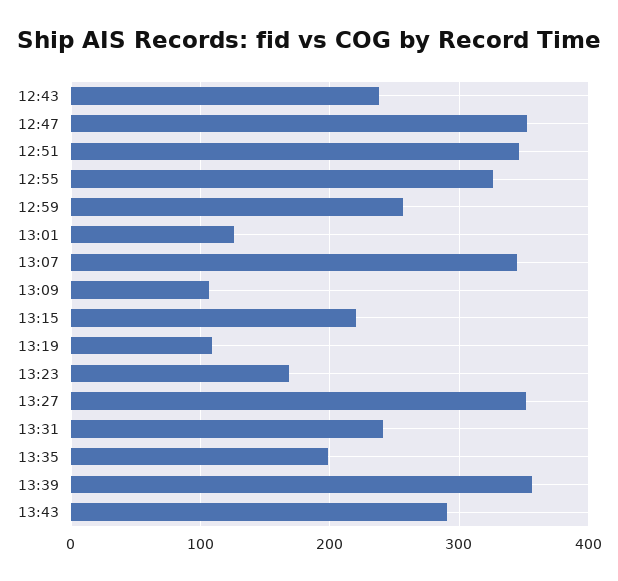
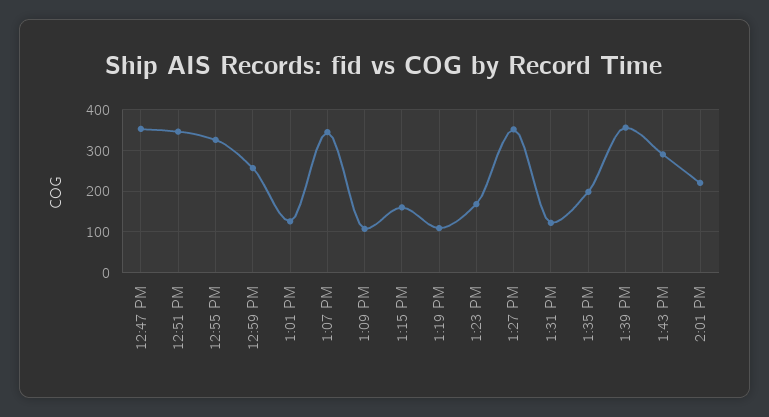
12:43: 240 -> none
13:15: 220 -> 160
13:31: 240 -> 120
2:01 PM: none -> 220

